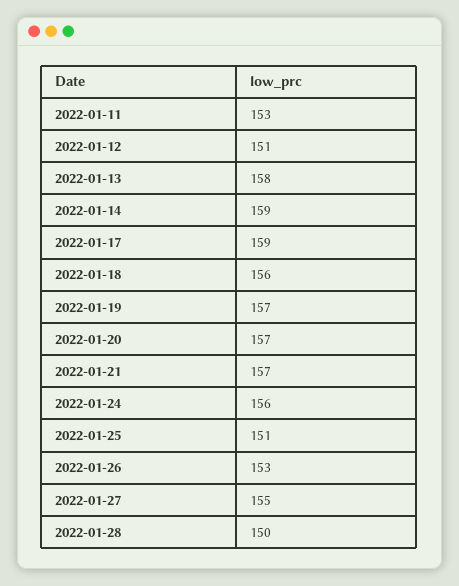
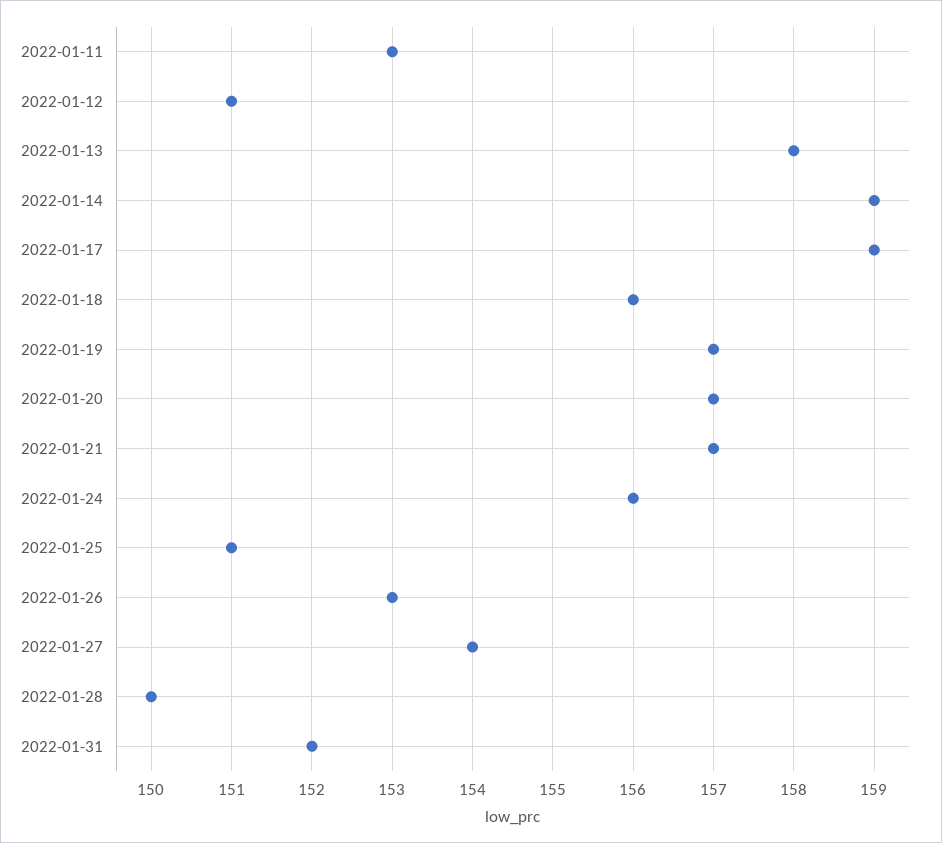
2022-01-27: 155 -> 154
2022-01-31: none -> 152

